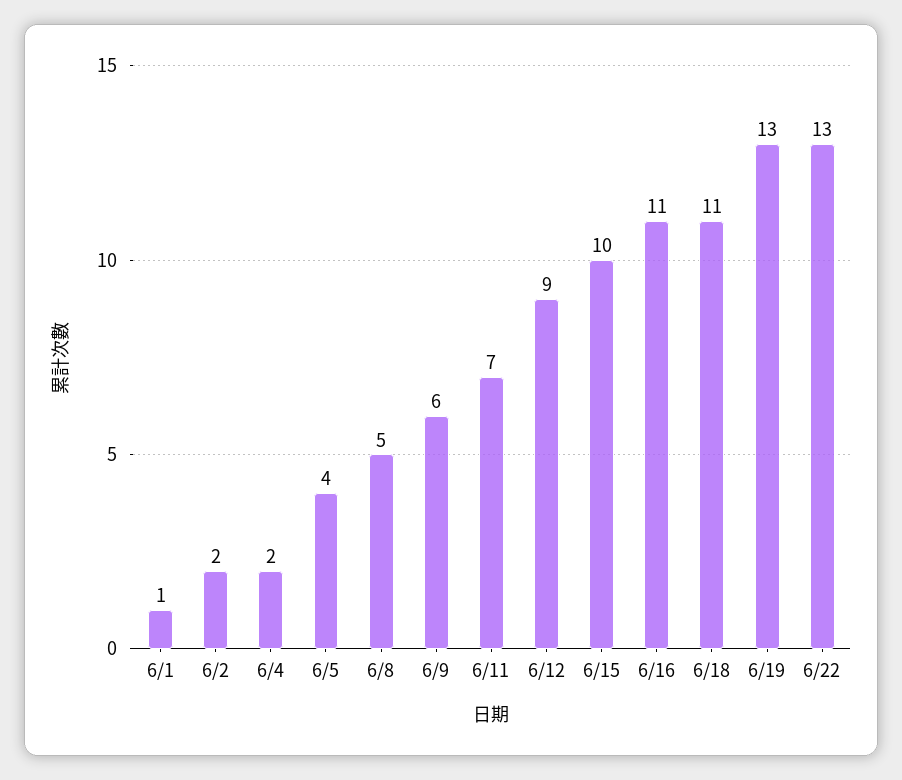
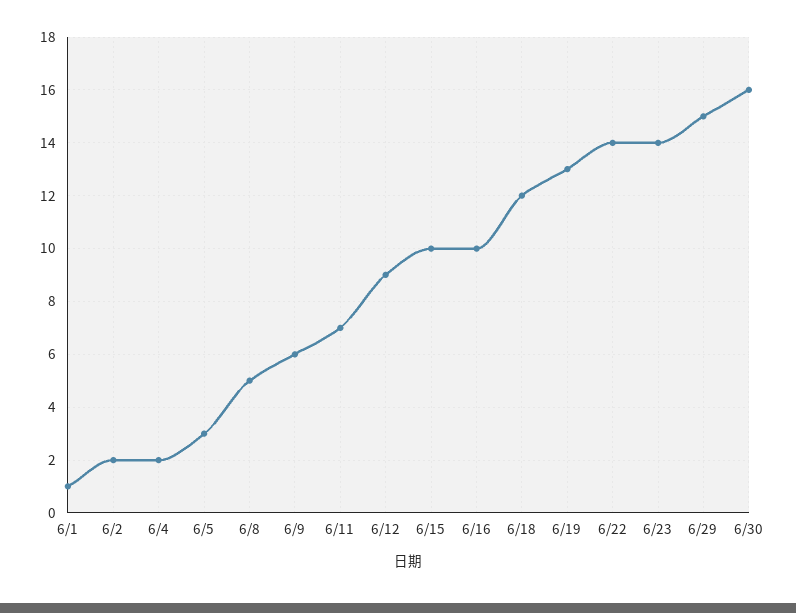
6/5: 4 -> 3
6/16: 11 -> 10
6/18: 11 -> 12
6/22: 13 -> 14
6/23: none -> 14
6/29: none -> 15
6/30: none -> 16

